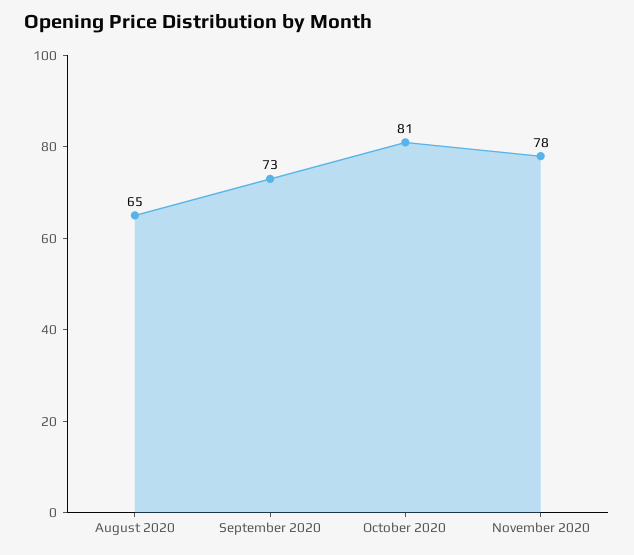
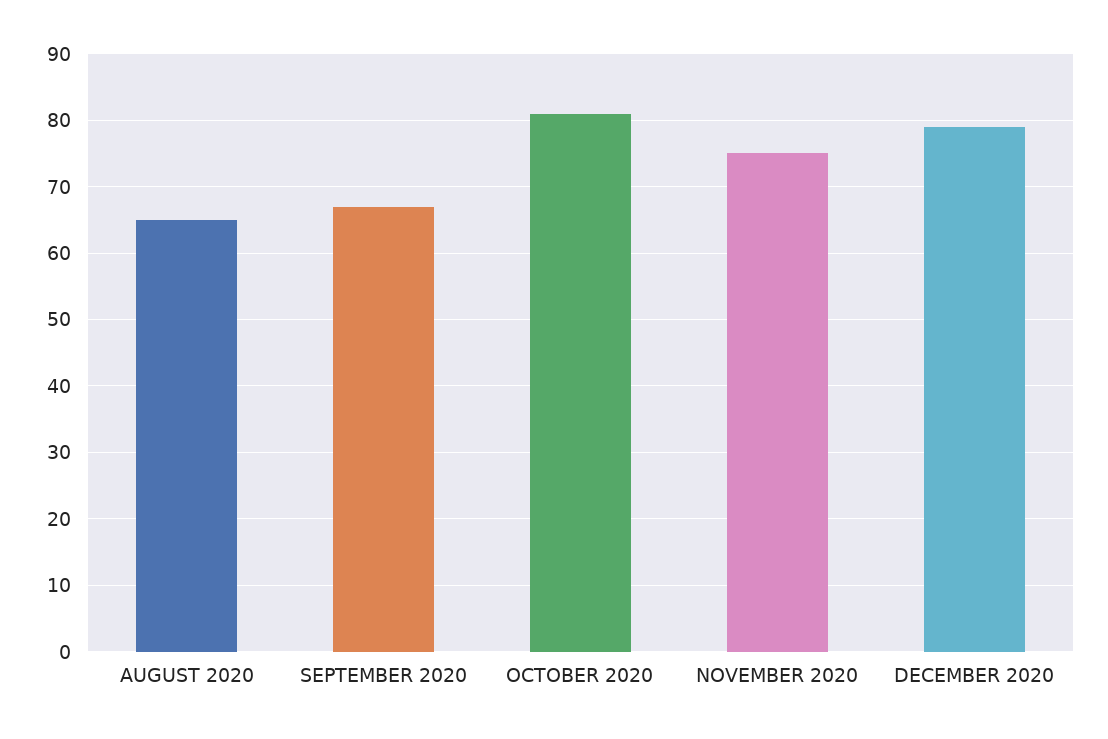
September 2020: 73 -> 67
November 2020: 78 -> 75
DECEMBER 2020: none -> 79

